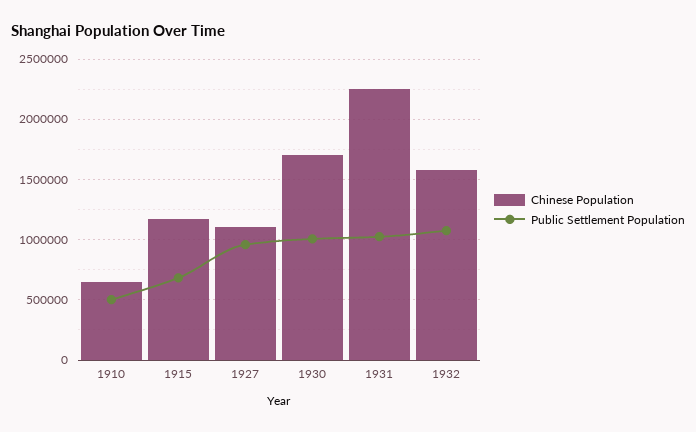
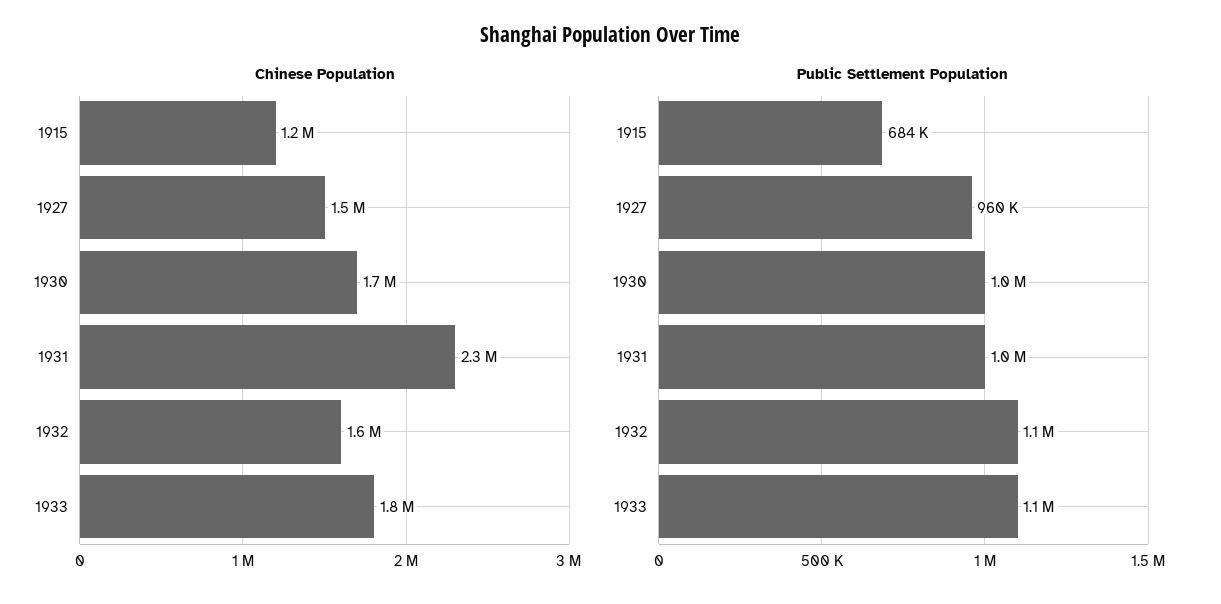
Chinese Population, 1910: 650000 -> none
Public Settlement Population, 1910: 500000 -> none
Chinese Population, 1927: 1100000 -> 1500000
Chinese Population, 1933: none -> 1800000
Public Settlement Population, 1933: none -> 1100000

